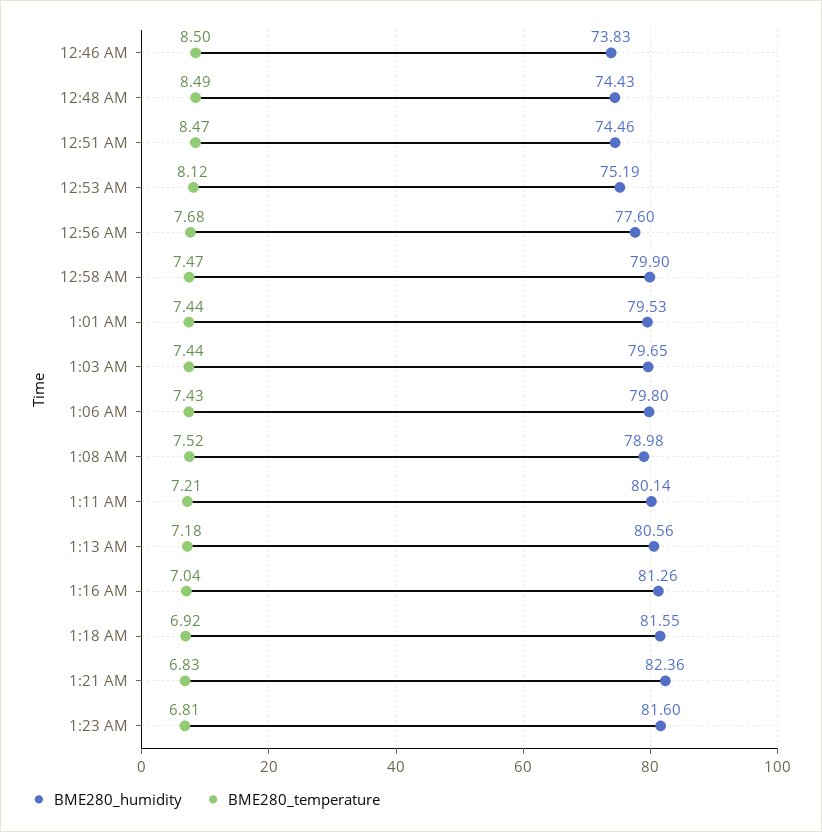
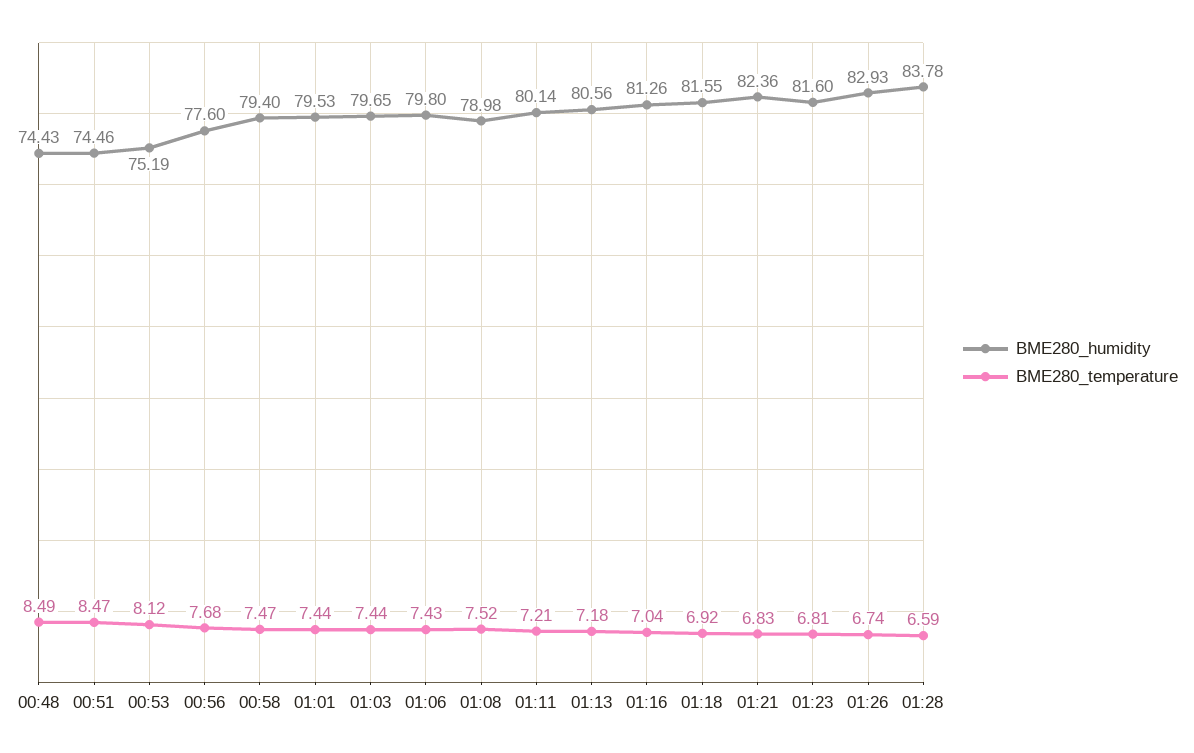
BME280_humidity, 12:46 AM: 73.83 -> none
BME280_temperature, 12:46 AM: 8.5 -> none
BME280_humidity, 12:58 AM: 79.9 -> 79.4
BME280_humidity, 01:26: none -> 82.93
BME280_temperature, 01:26: none -> 6.74
BME280_humidity, 01:28: none -> 83.78
BME280_temperature, 01:28: none -> 6.59

